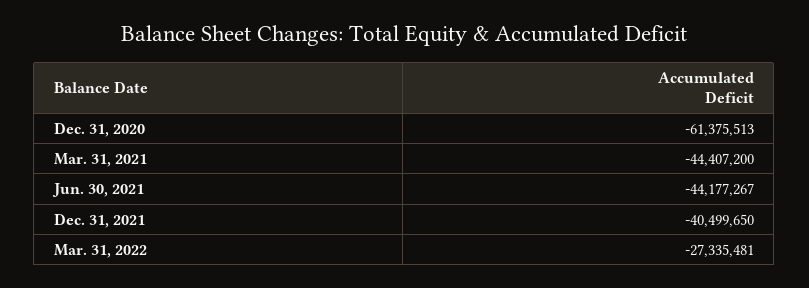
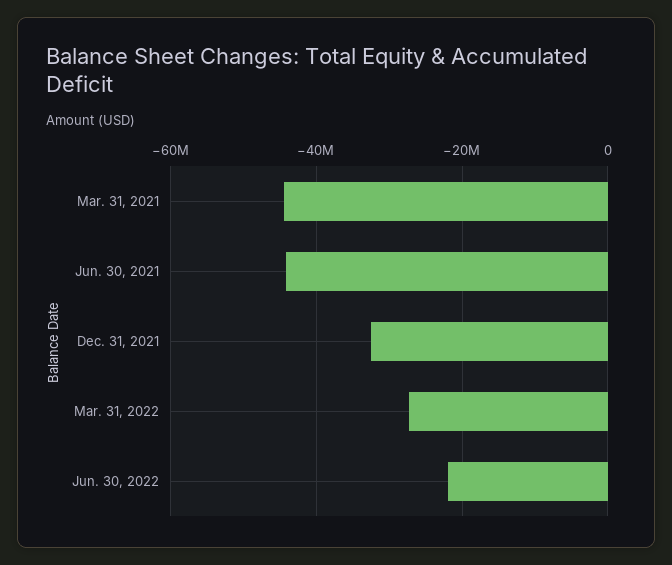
Dec. 31, 2020: -61375513 -> none
Dec. 31, 2021: -40499650 -> -32000000
Jun. 30, 2022: none -> -22000000

